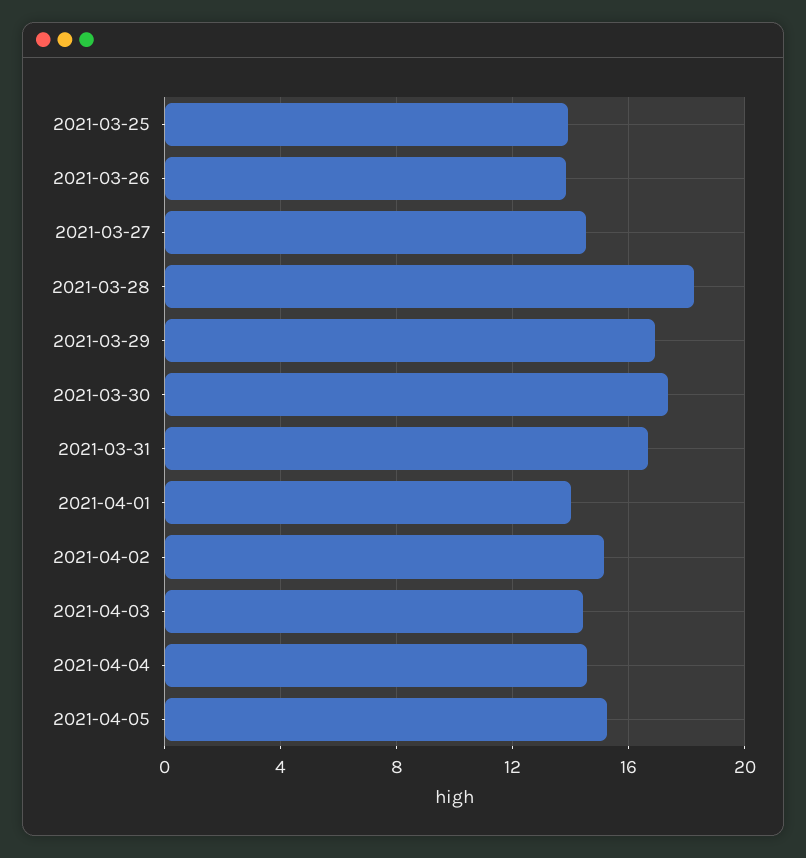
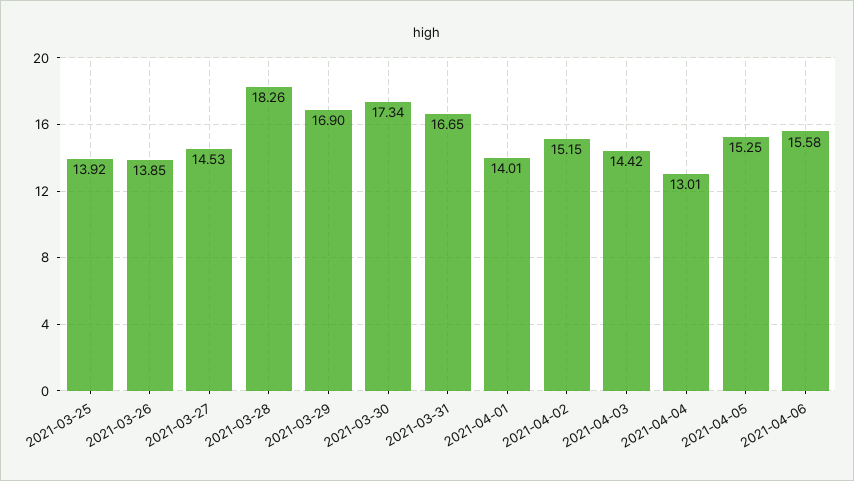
2021-04-04: 14.5 -> 13.01
2021-04-06: none -> 15.58

